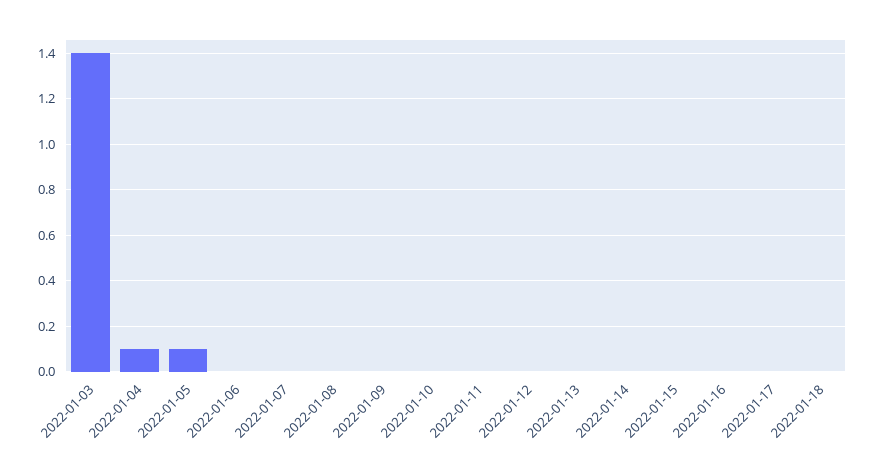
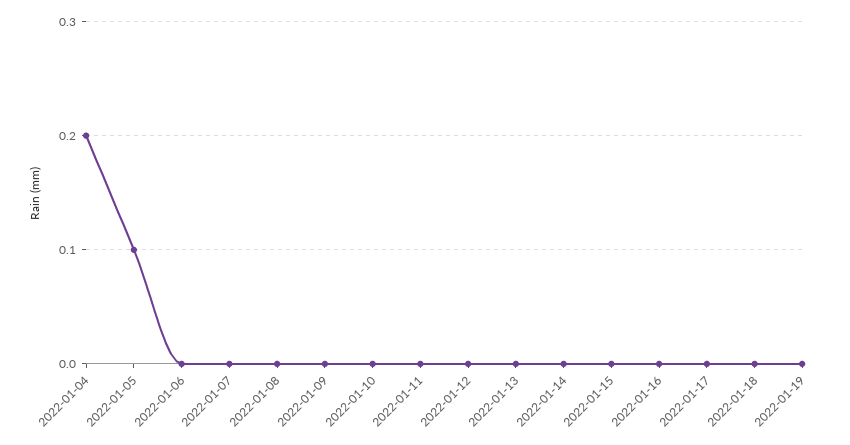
2022-01-03: 1.4 -> none
2022-01-04: 0.1 -> 0.2
2022-01-19: none -> 0

